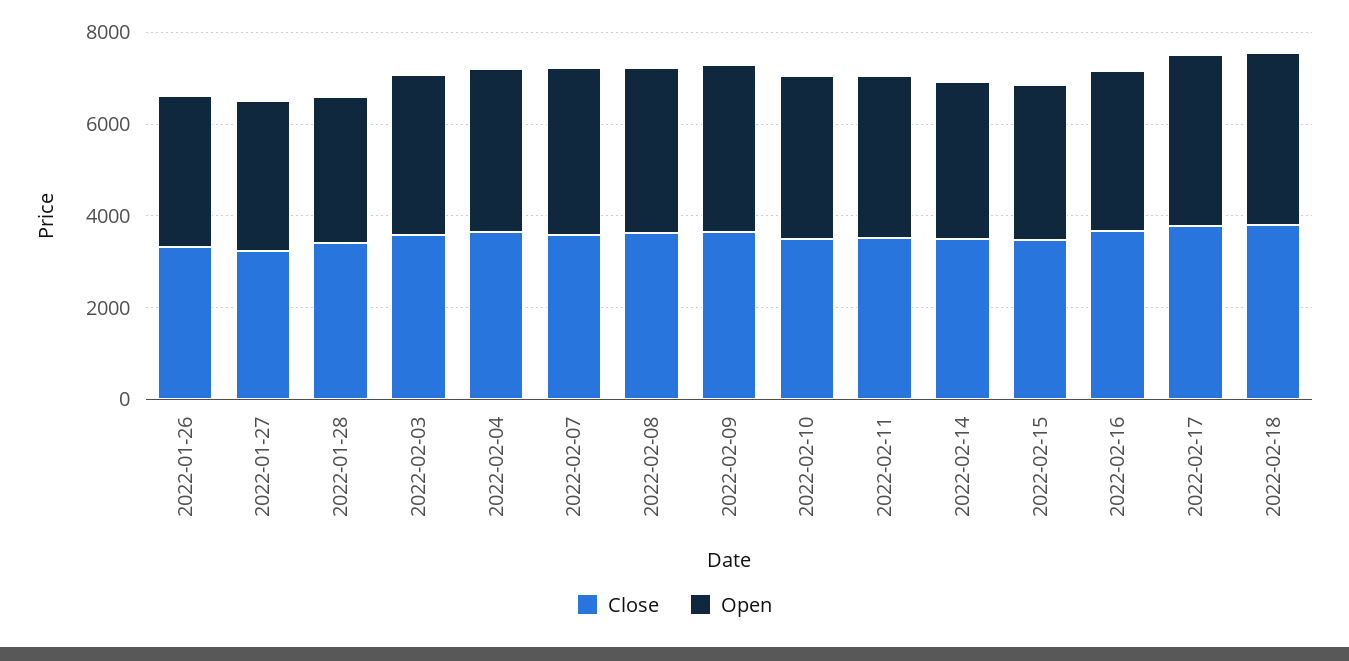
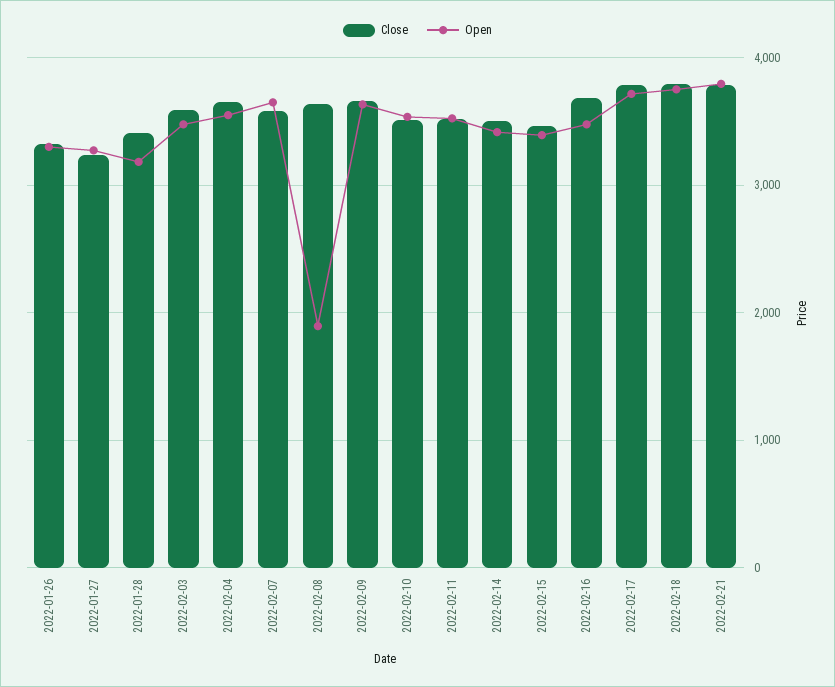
Open, 2022-02-08: 3500 -> 1900
Close, 2022-02-21: none -> 3800
Open, 2022-02-21: none -> 3800

